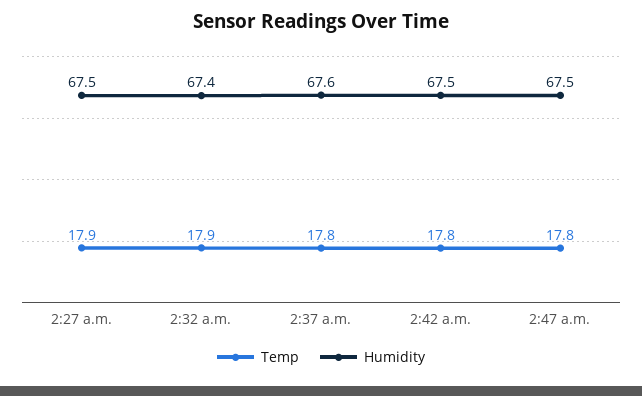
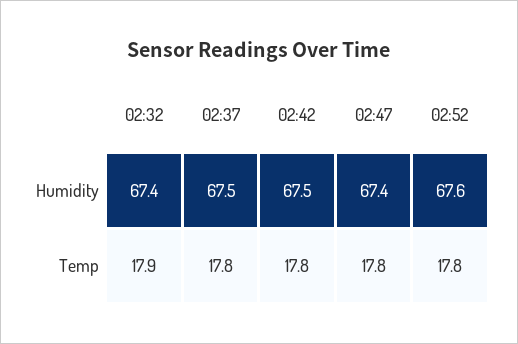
Temp, 2:27 a.m.: 17.9 -> none
Humidity, 2:27 a.m.: 67.5 -> none
Humidity, 2:37 a.m.: 67.6 -> 67.5
Humidity, 2:47 a.m.: 67.5 -> 67.4
Humidity, 02:52: none -> 67.6
Temp, 02:52: none -> 17.8

